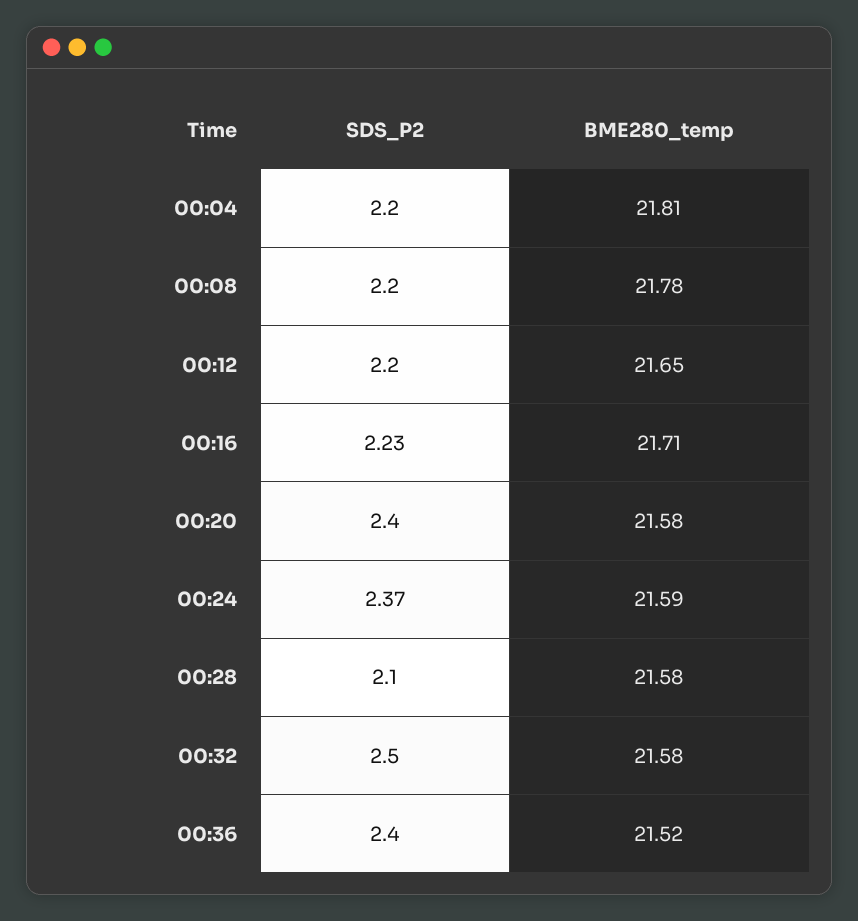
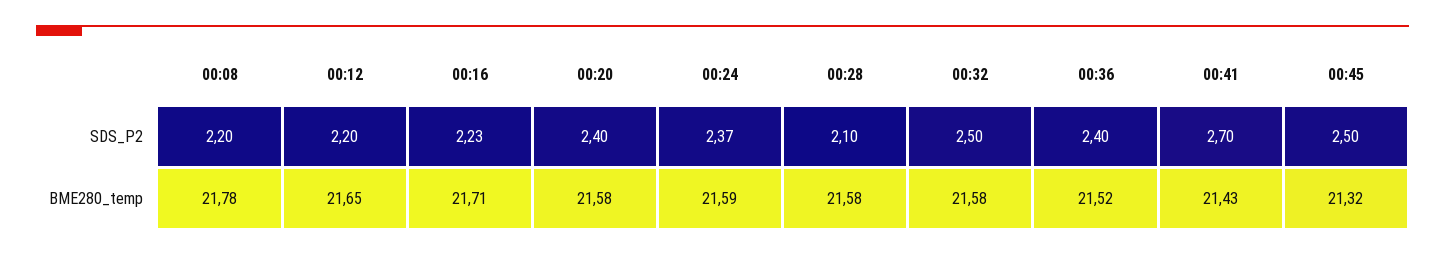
SDS_P2, 00:04: 2.2 -> none
BME280_temp, 00:04: 21.81 -> none
SDS_P2, 00:41: none -> 2.7
SDS_P2, 00:45: none -> 2.5
BME280_temp, 00:41: none -> 21.43
BME280_temp, 00:45: none -> 21.32

